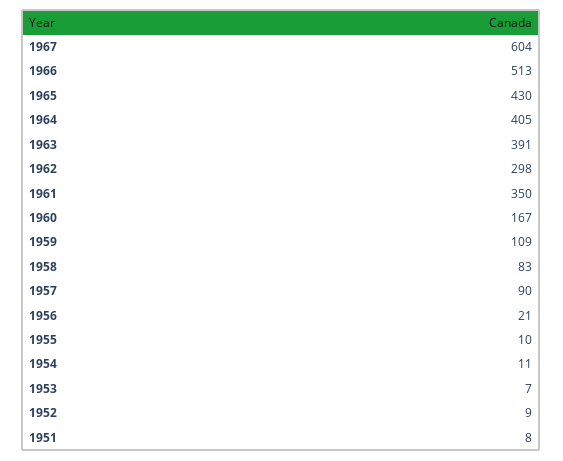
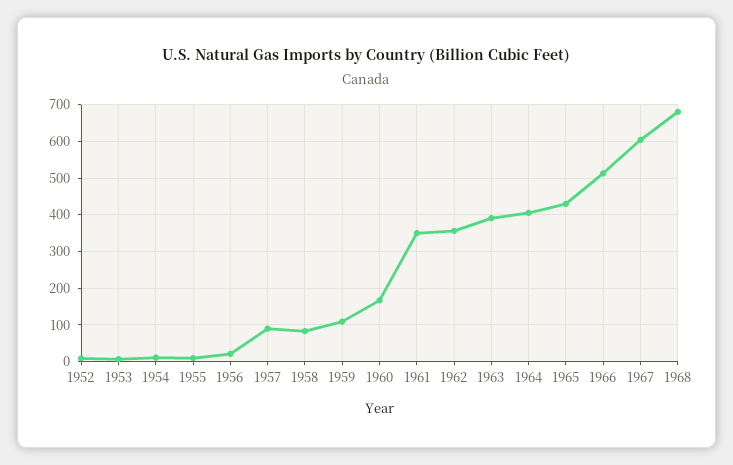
1962: 298 -> 360
1951: 8 -> none
1968: none -> 680

